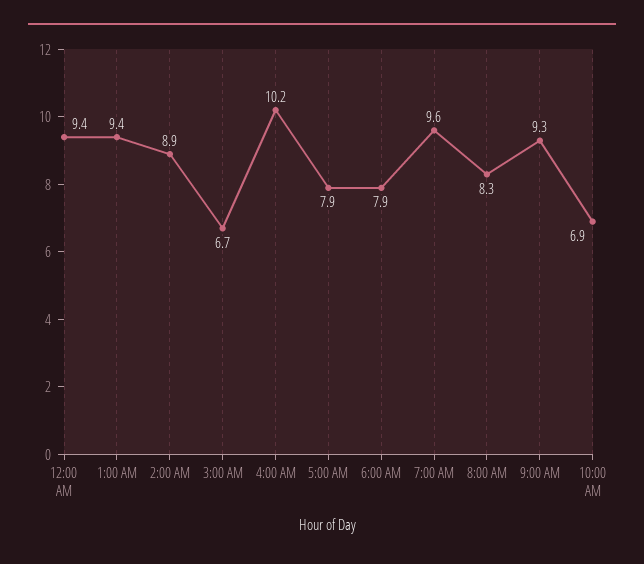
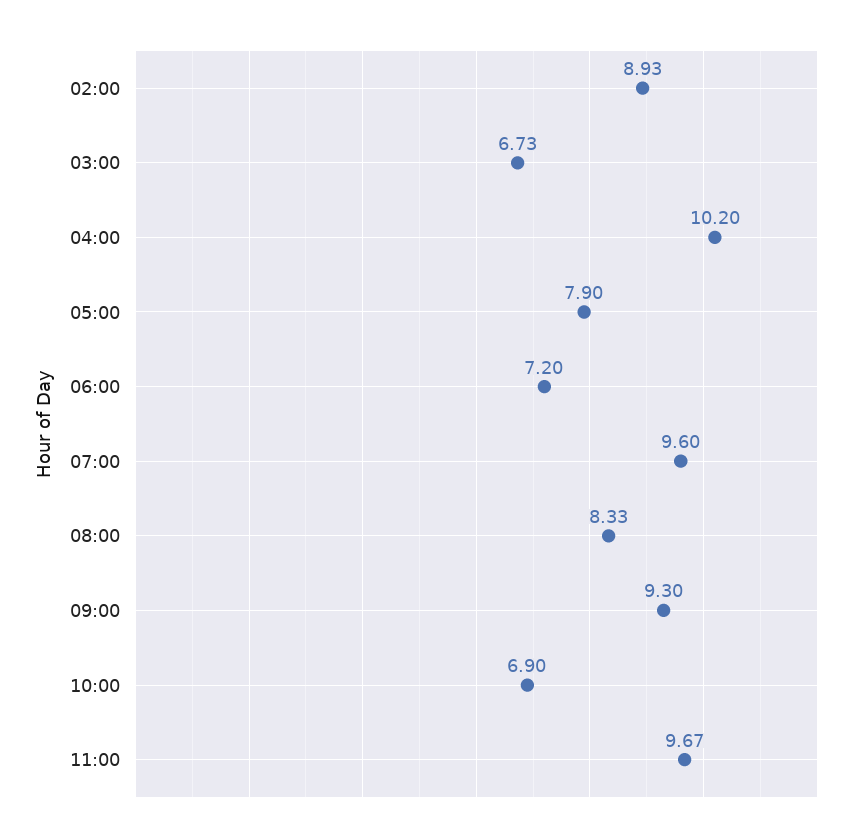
12:00 AM: 9.4 -> none
1:00 AM: 9.4 -> none
6:00 AM: 7.9 -> 7.2
11:00: none -> 9.67

